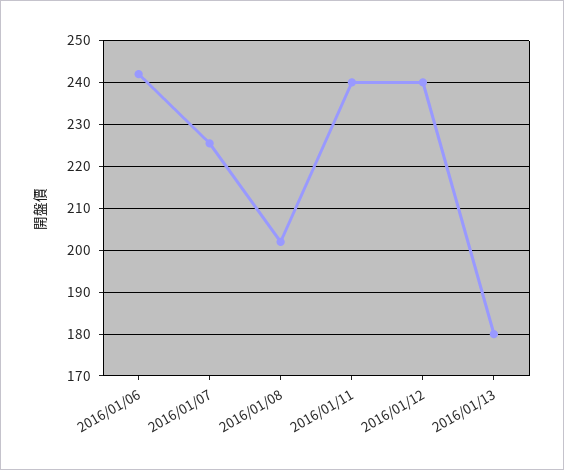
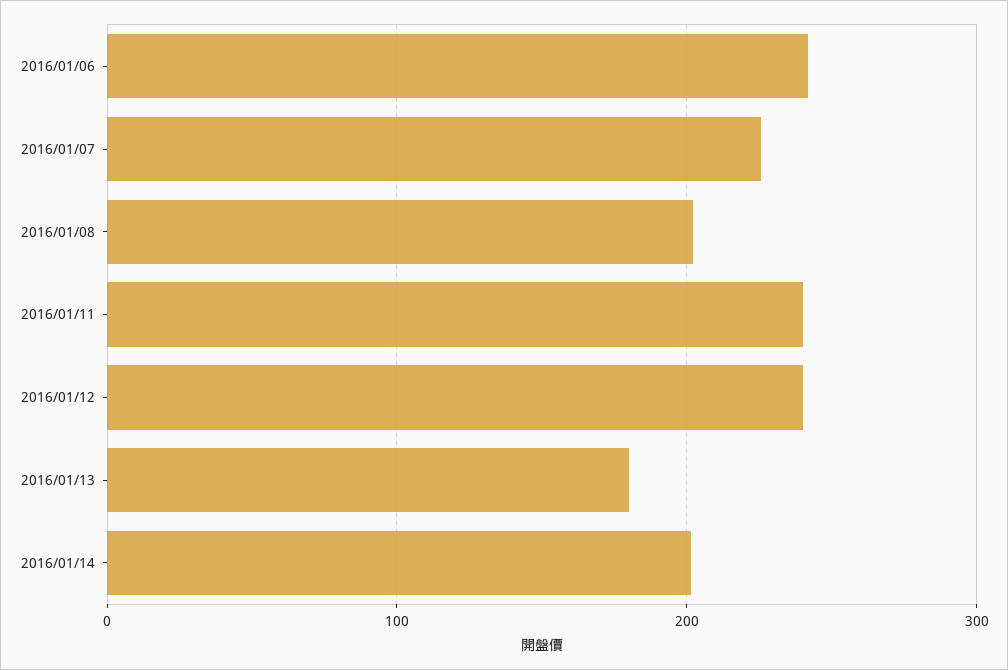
2016/01/14: none -> 200

